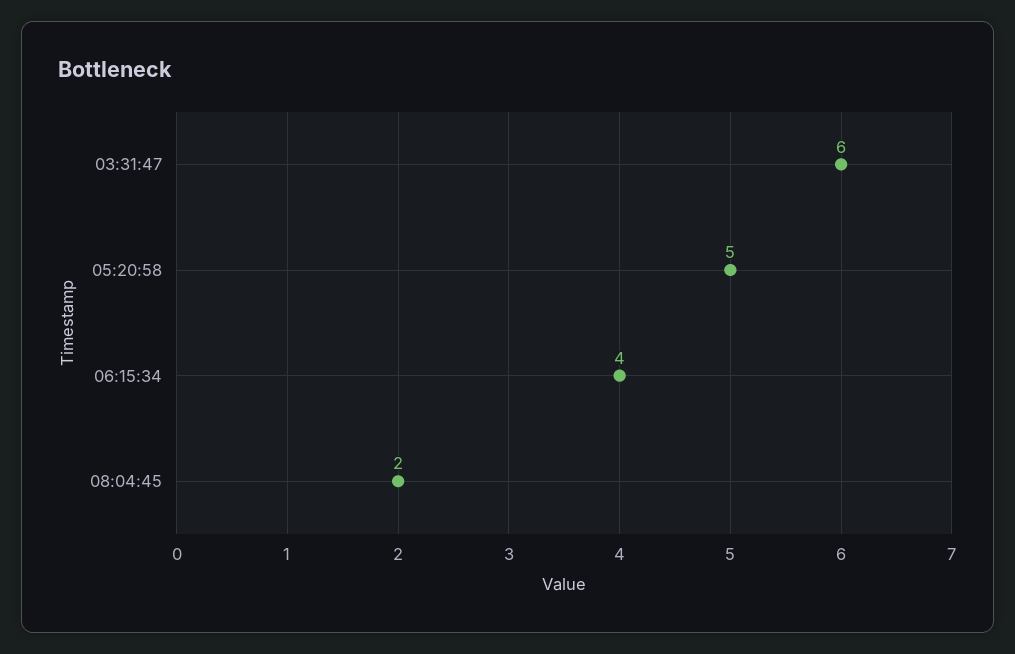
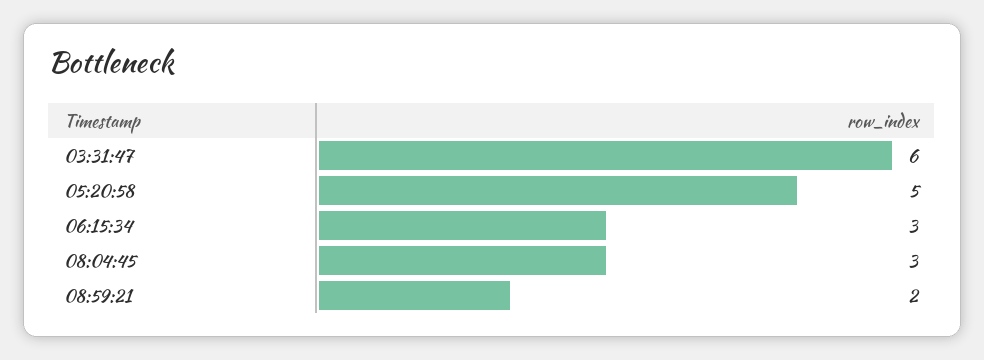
06:15:34: 4 -> 3
08:04:45: 2 -> 3
08:59:21: none -> 2

